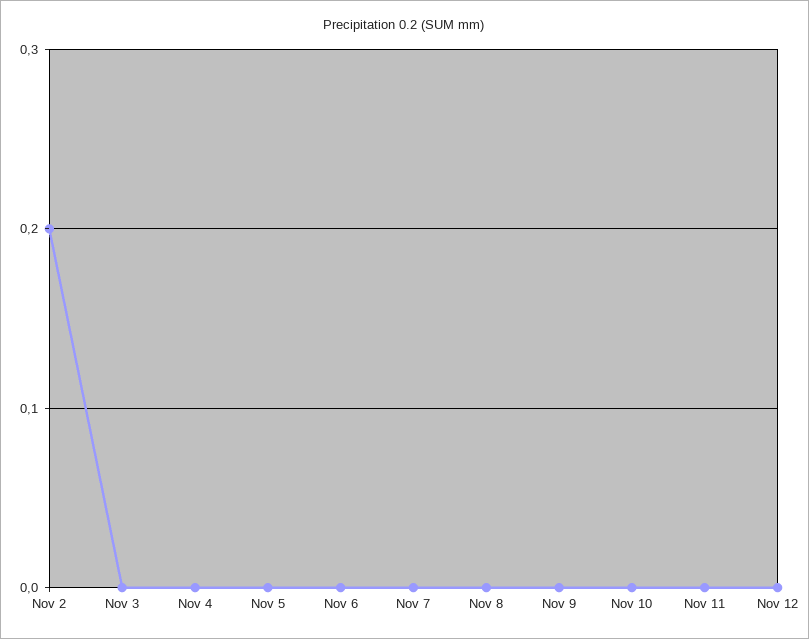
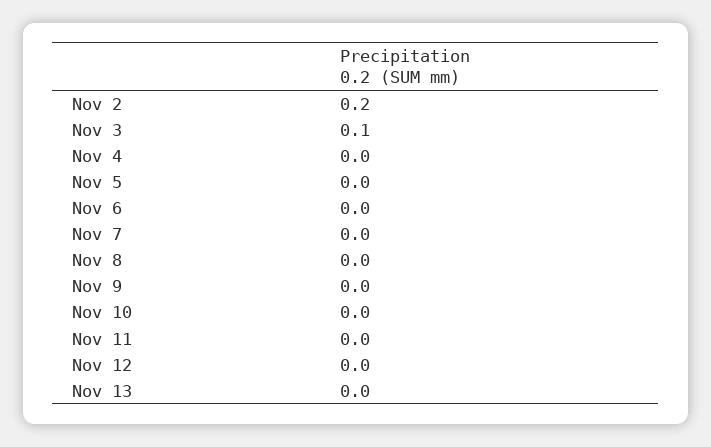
Nov 3: 0 -> 0.1
Nov 13: none -> 0

